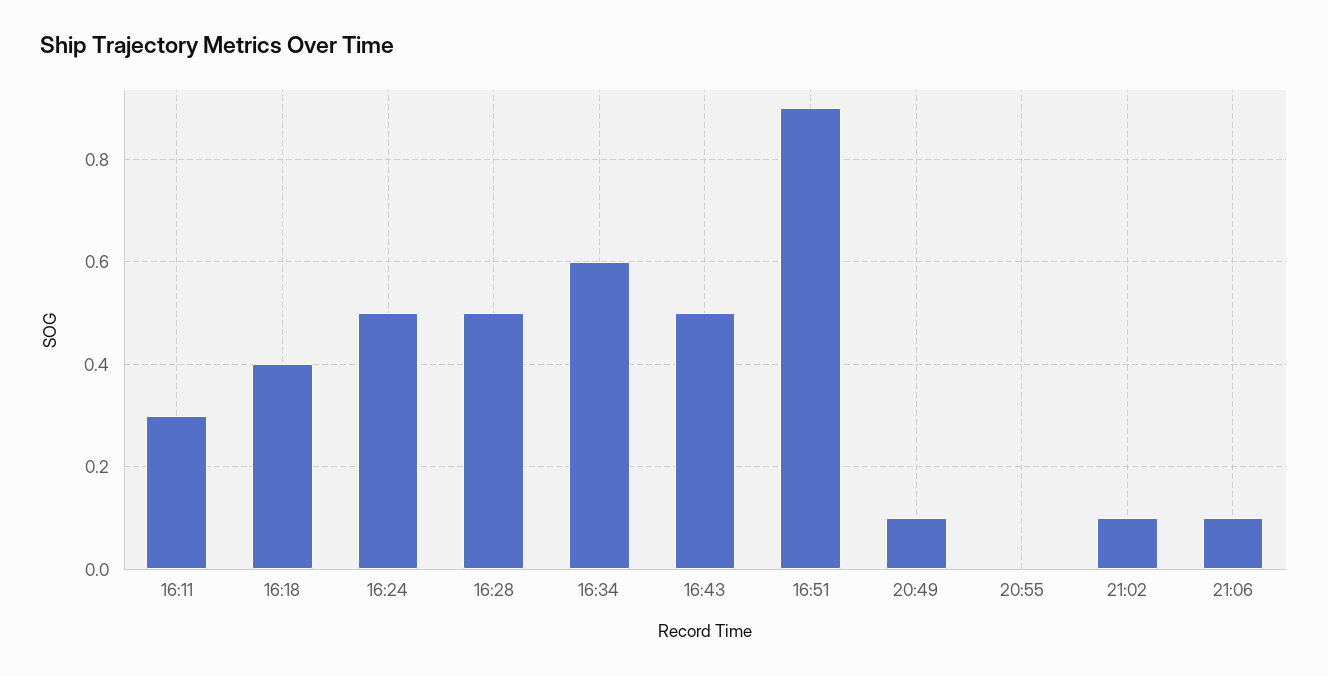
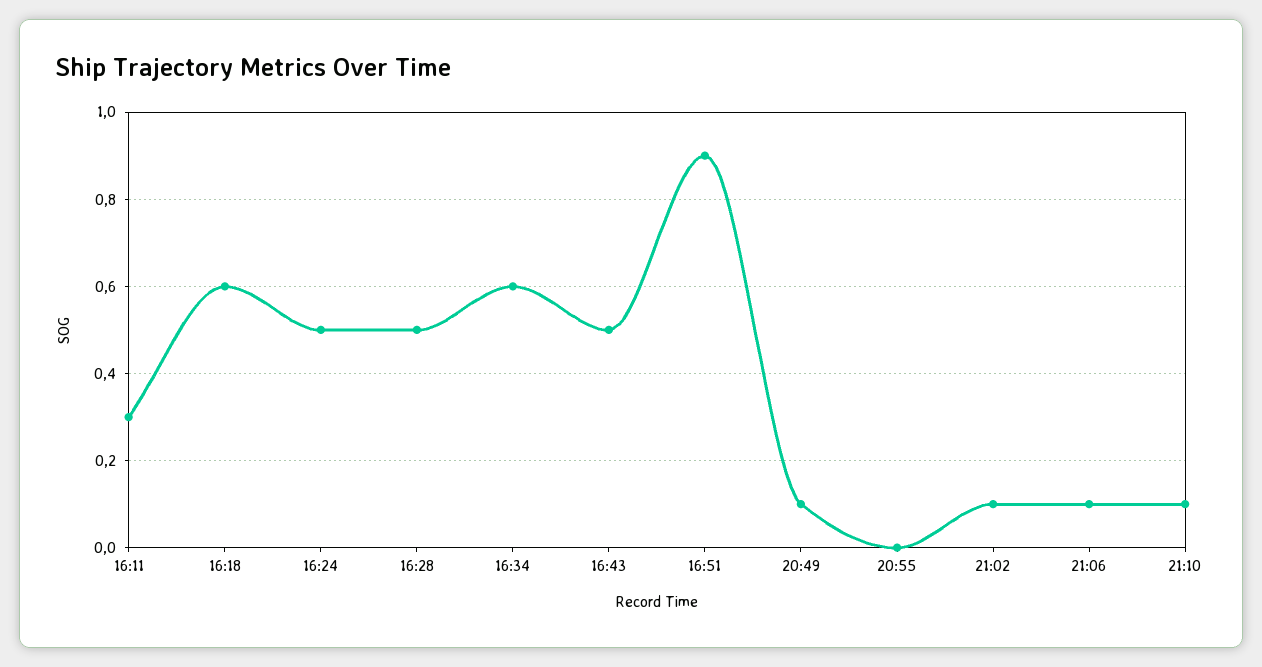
16:18: 0.4 -> 0.6
21:10: none -> 0.1

